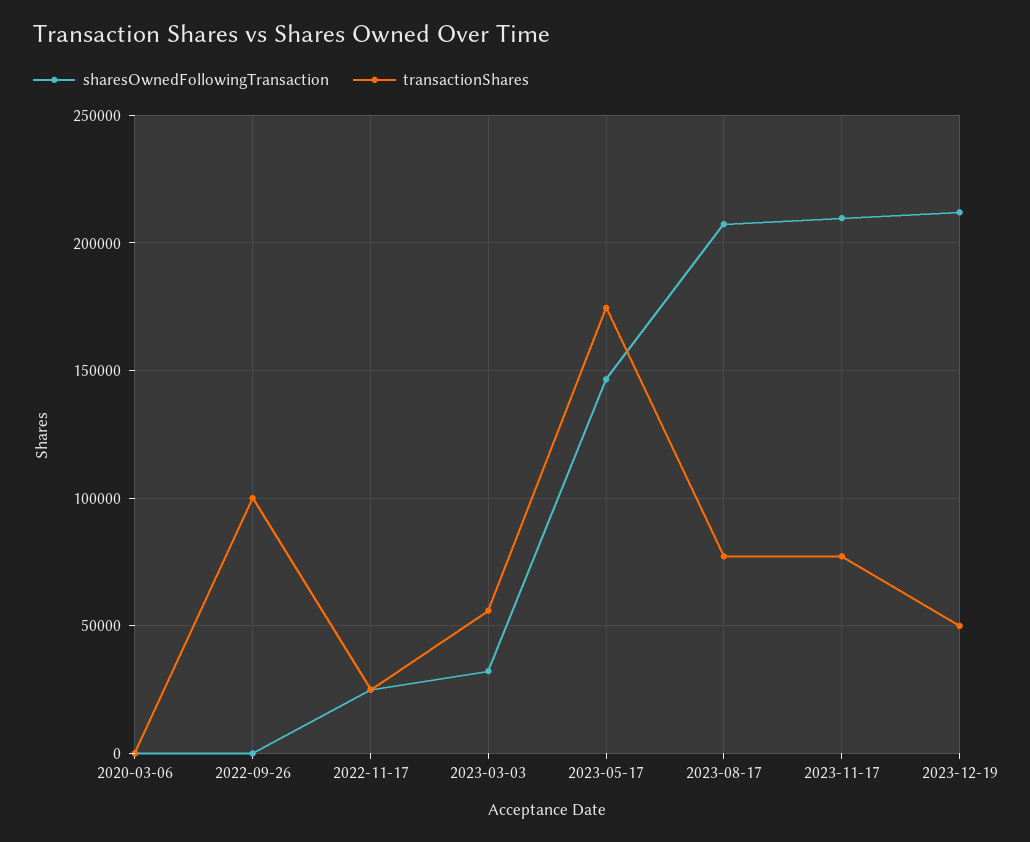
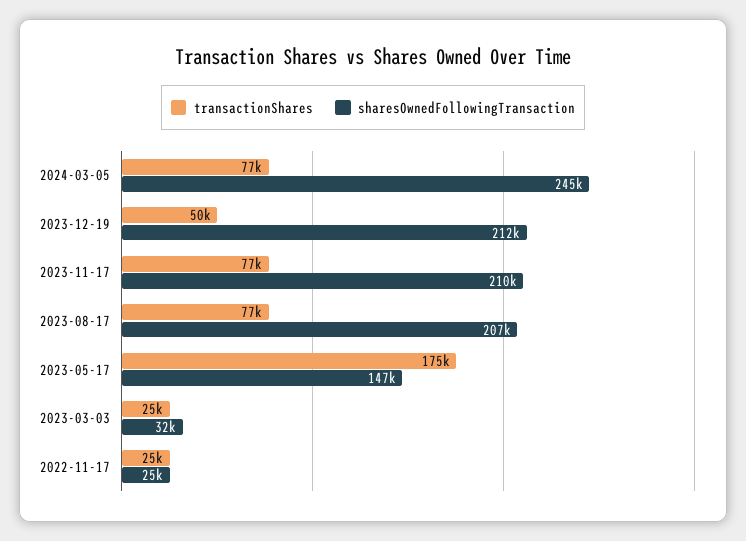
sharesOwnedFollowingTransaction, 2020-03-06: 0 -> none
transactionShares, 2020-03-06: 0 -> none
sharesOwnedFollowingTransaction, 2022-09-26: 0 -> none
transactionShares, 2022-09-26: 100000 -> none
transactionShares, 2023-03-03: 55000 -> 25000
transactionShares, 2024-03-05: none -> 77000
sharesOwnedFollowingTransaction, 2024-03-05: none -> 245000

